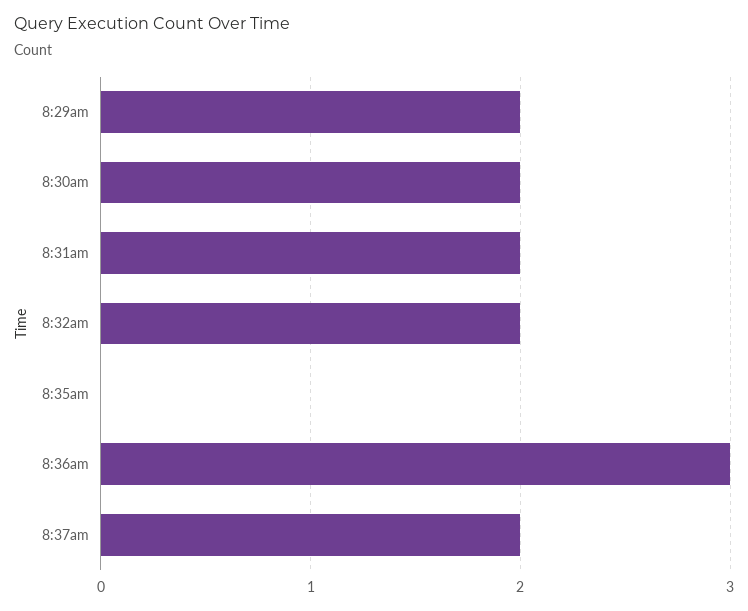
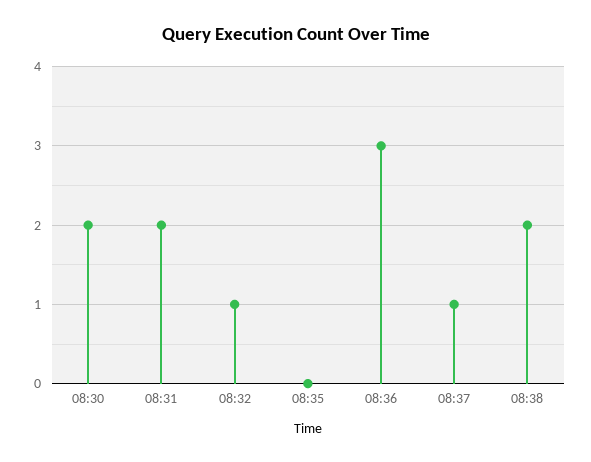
8:29am: 2 -> none
8:32am: 2 -> 1
8:37am: 2 -> 1
08:38: none -> 2

